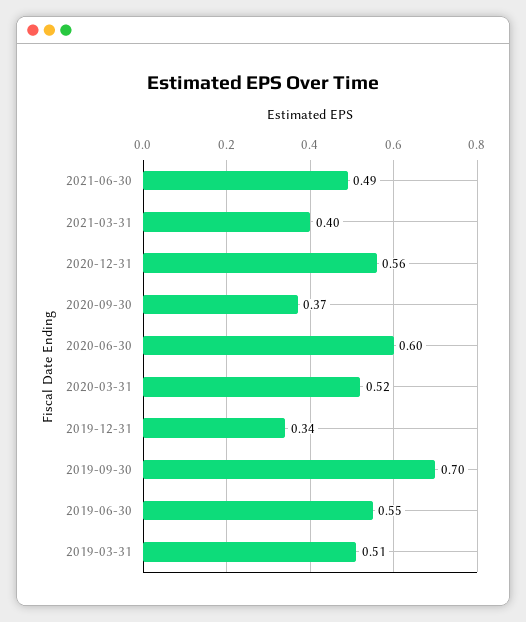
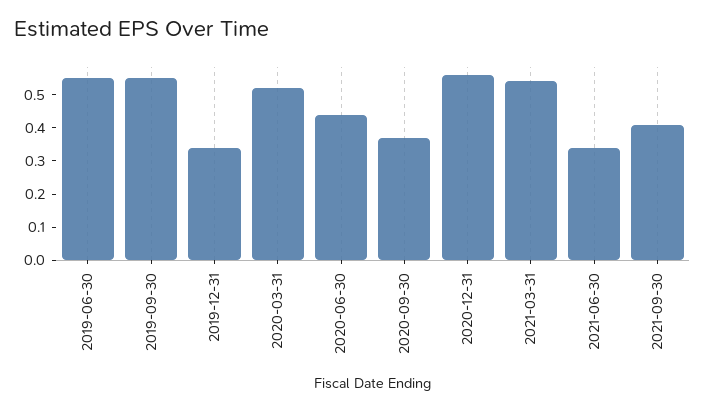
2021-06-30: 0.49 -> 0.35
2021-03-31: 0.4 -> 0.55
2020-06-30: 0.6 -> 0.45
2019-09-30: 0.7 -> 0.55
2019-03-31: 0.51 -> none
2021-09-30: none -> 0.4

